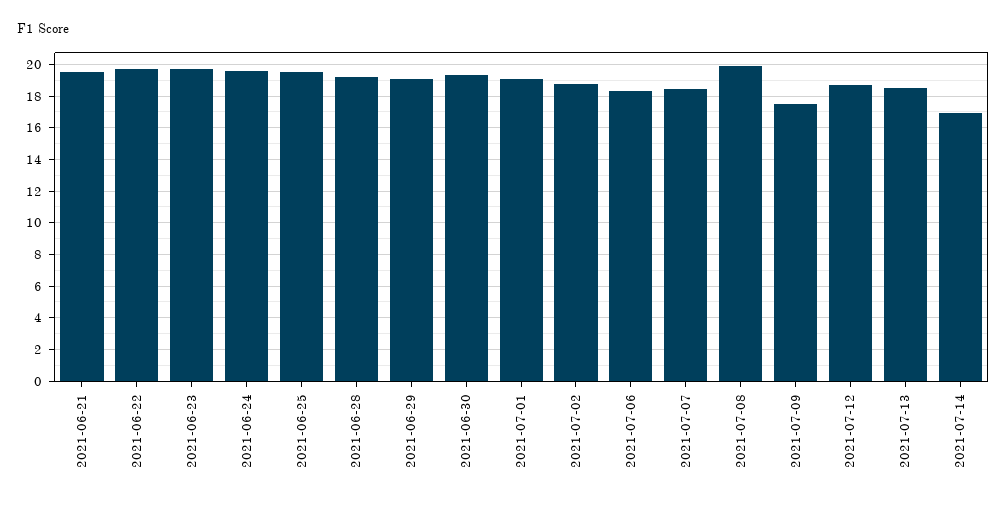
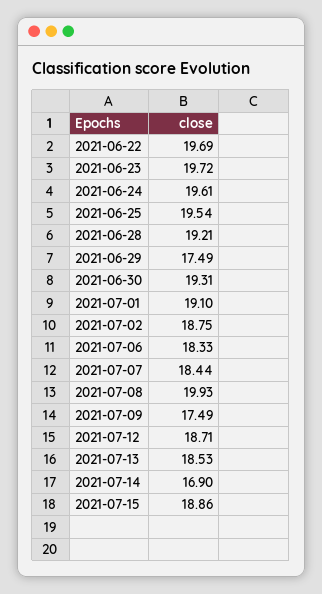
2021-06-21: 19.5 -> none
2021-06-29: 19 -> 17.49
2021-07-15: none -> 18.86

